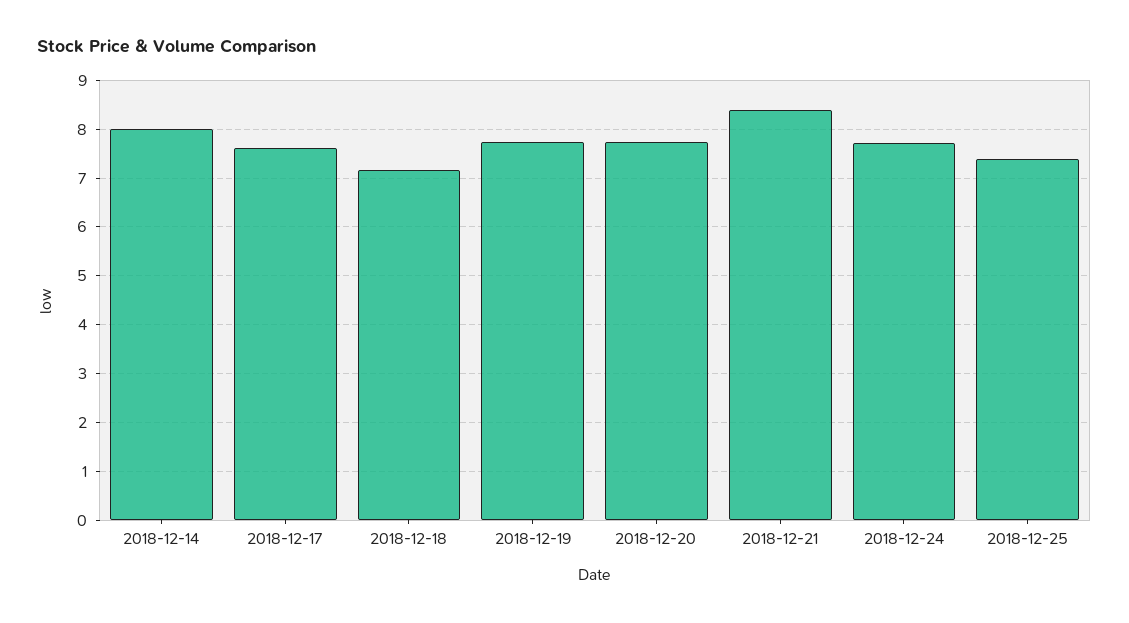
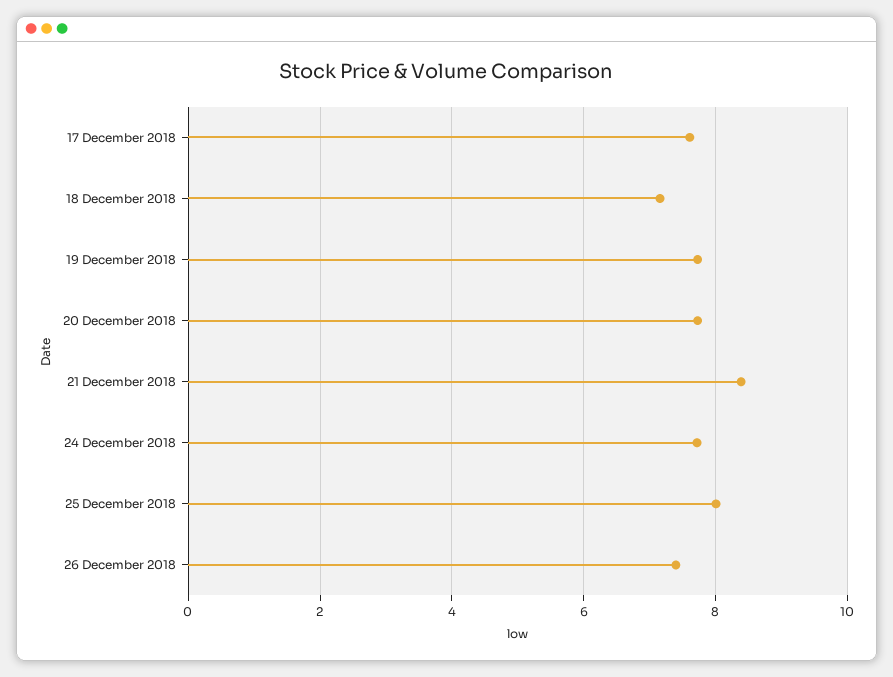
2018-12-14: 8 -> none
2018-12-25: 7.4 -> 8
26 December 2018: none -> 7.4

